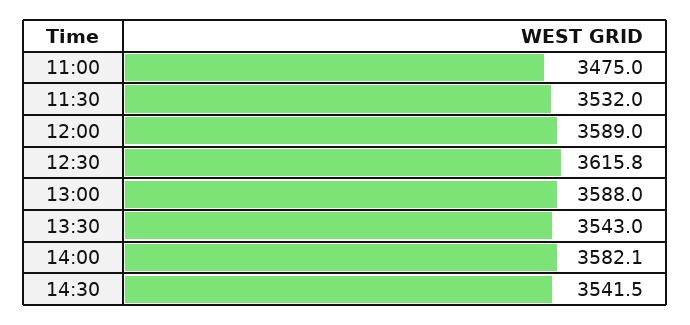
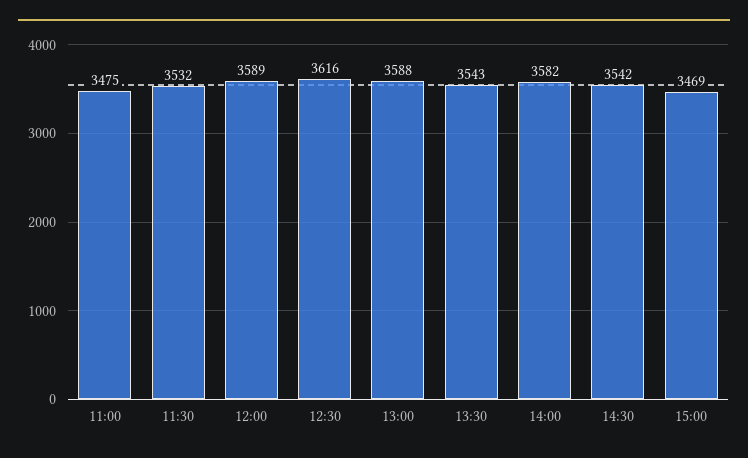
15:00: none -> 3469

